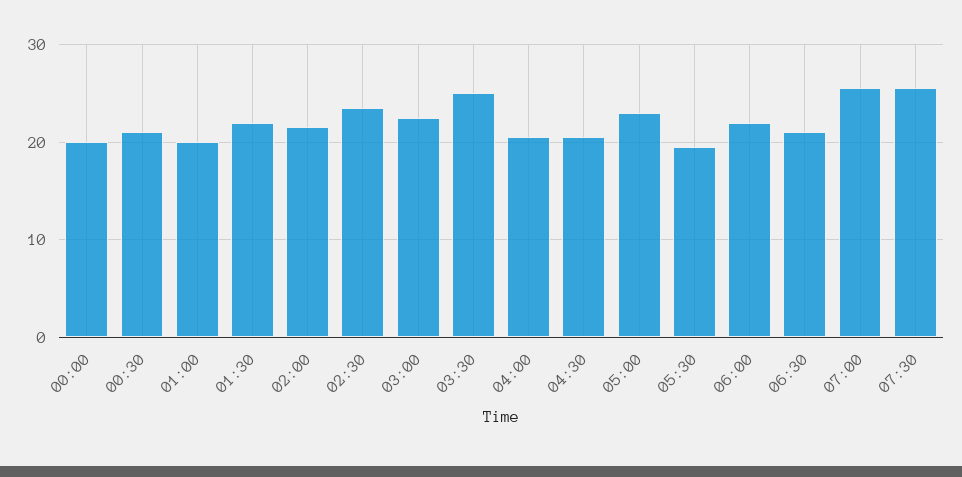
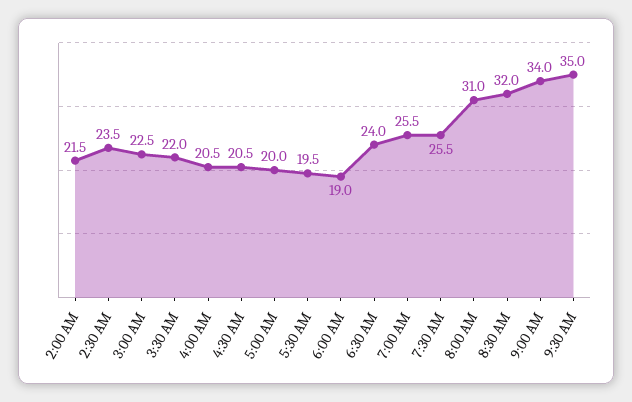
00:00: 20 -> none
00:30: 21 -> none
01:00: 20 -> none
01:30: 22 -> none
03:30: 25 -> 22
05:00: 23 -> 20
06:00: 22 -> 19
06:30: 21 -> 24
8:00 AM: none -> 31
8:30 AM: none -> 32
9:00 AM: none -> 34
9:30 AM: none -> 35

